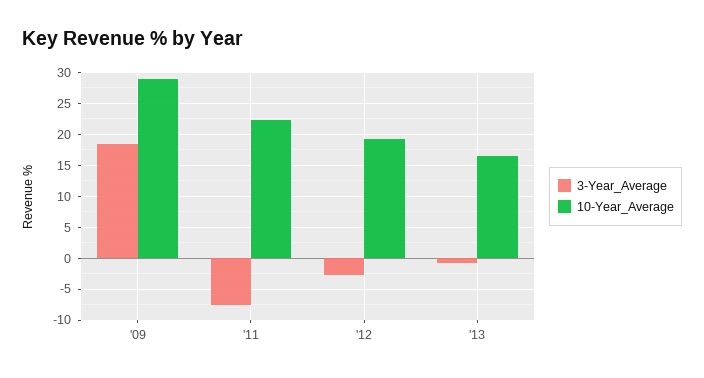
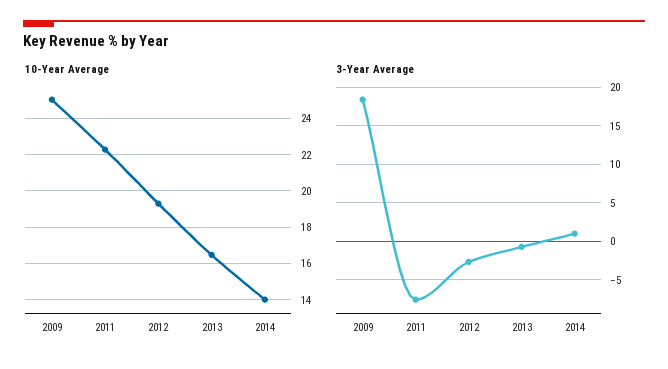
10-Year_Average, '09: 29 -> 25
10-Year_Average, 2014: none -> 14
3-Year_Average, 2014: none -> 1

